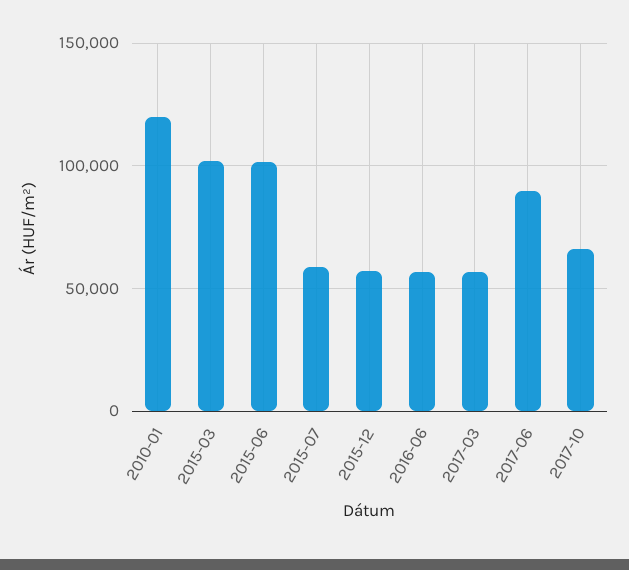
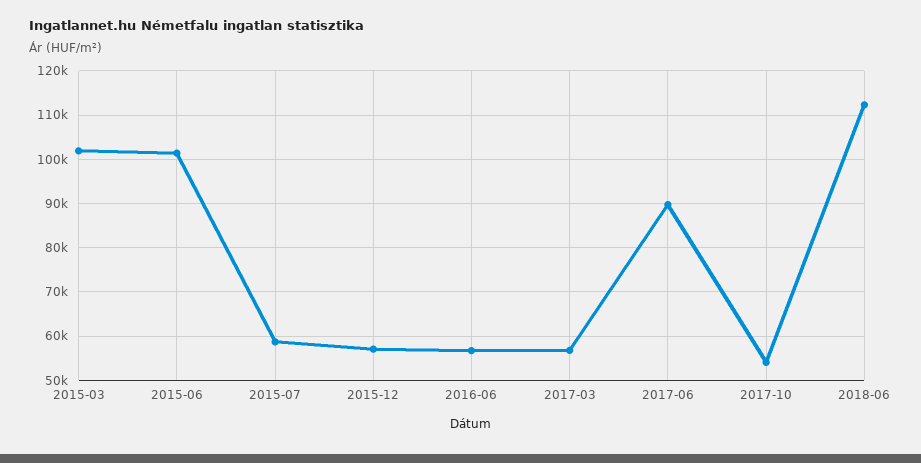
2010-01: 120000 -> none
2017-10: 65000 -> 54000
2018-06: none -> 112000

